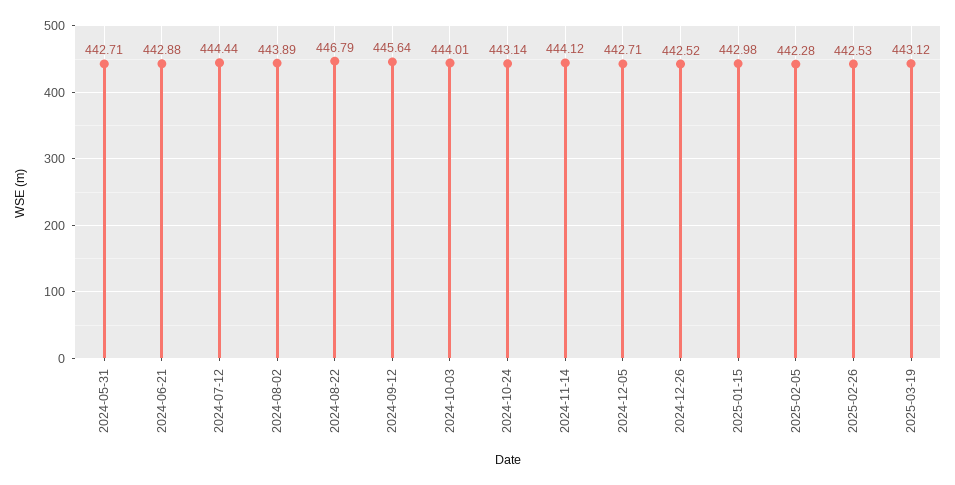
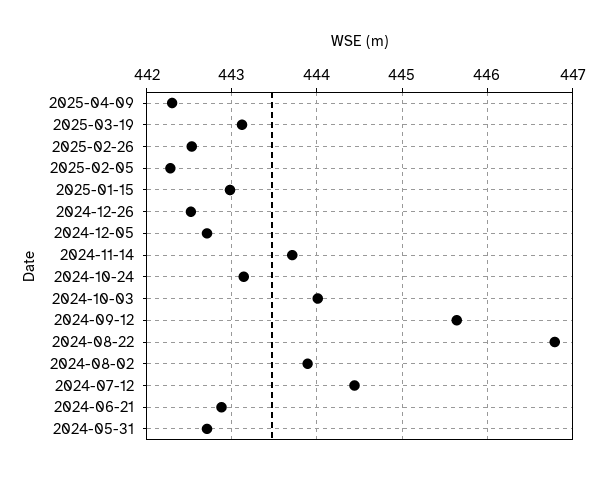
2024-11-14: 444.12 -> 443.7
2025-04-09: none -> 442.3

